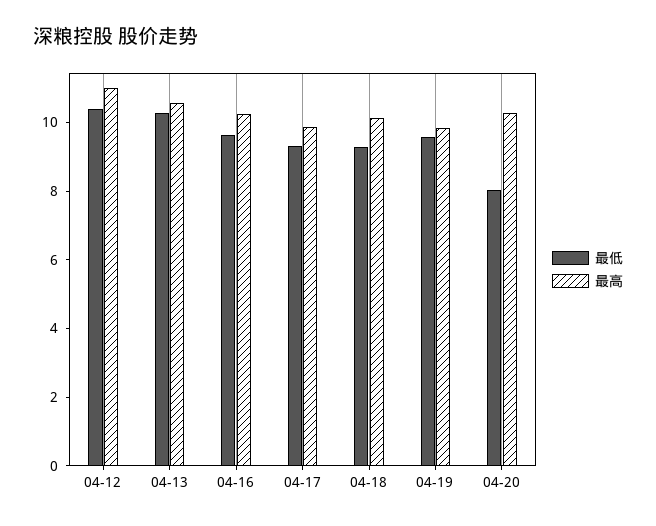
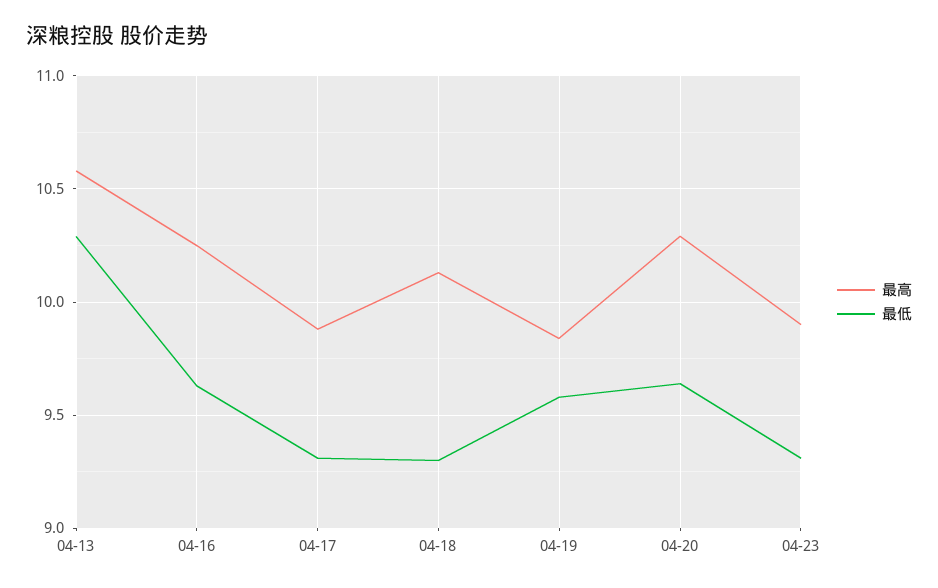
最低, 04-12: 10.5 -> none
最高, 04-12: 11 -> none
最低, 04-20: 8 -> 9.65
最高, 04-23: none -> 9.9
最低, 04-23: none -> 9.3

